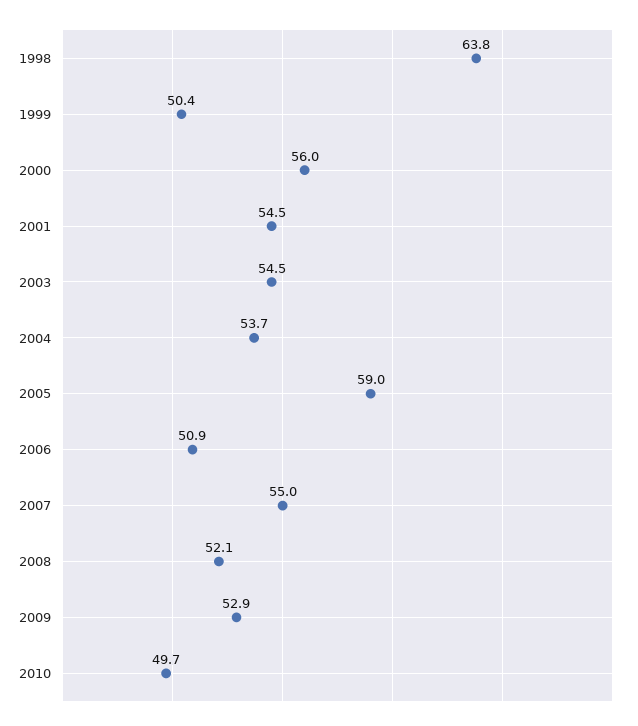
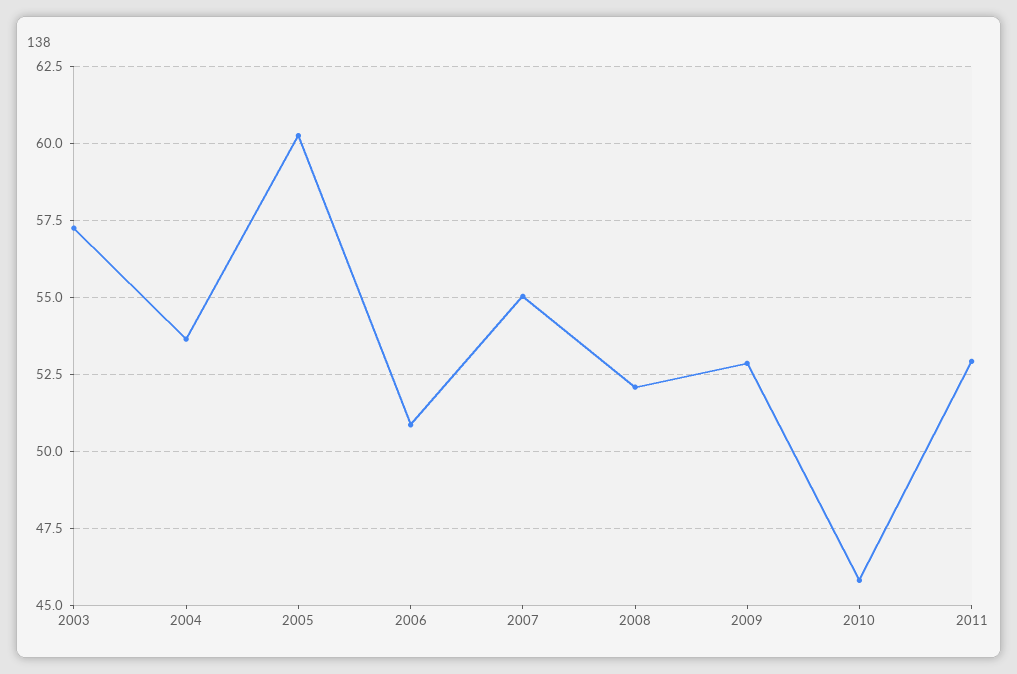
1998: 63.8 -> none
1999: 50.4 -> none
2000: 56 -> none
2001: 54.5 -> none
2003: 54.5 -> 57.25
2005: 59 -> 60.25
2010: 49.7 -> 45.75
2011: none -> 53

